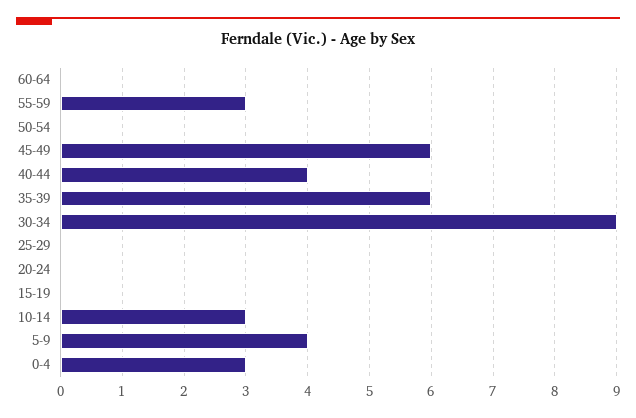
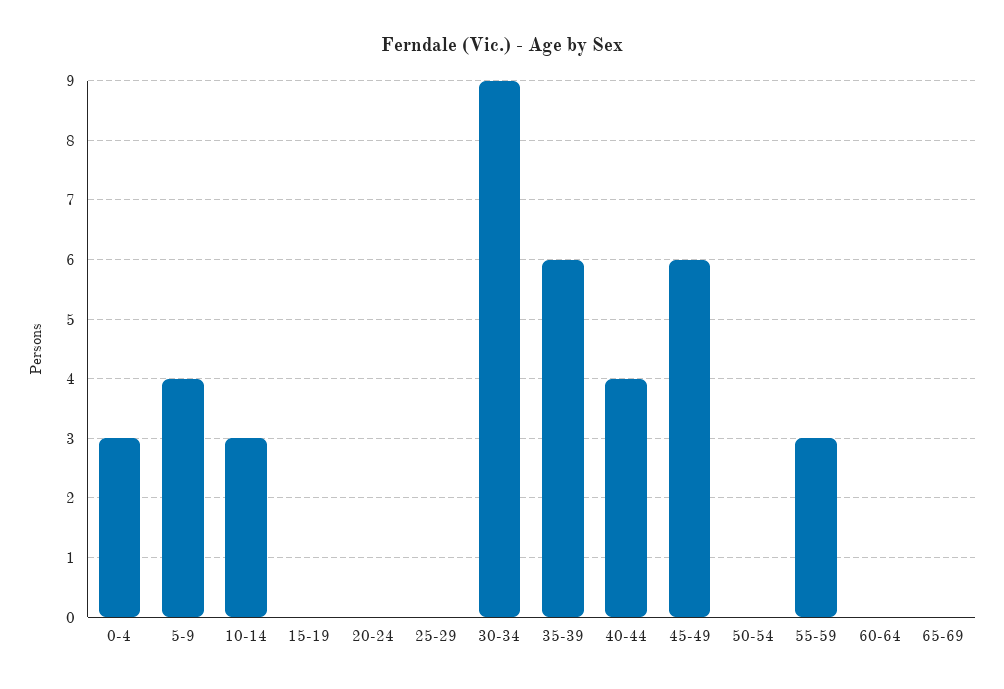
65-69: none -> 0

